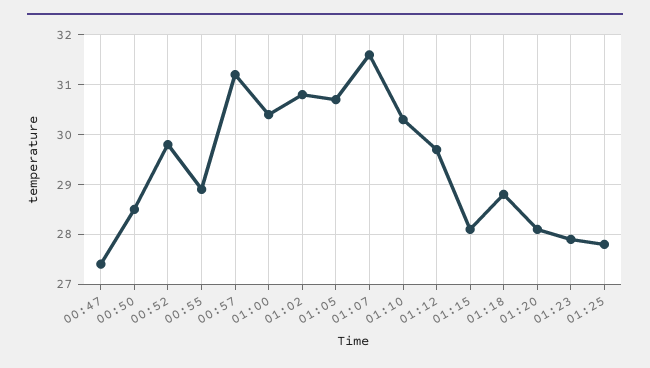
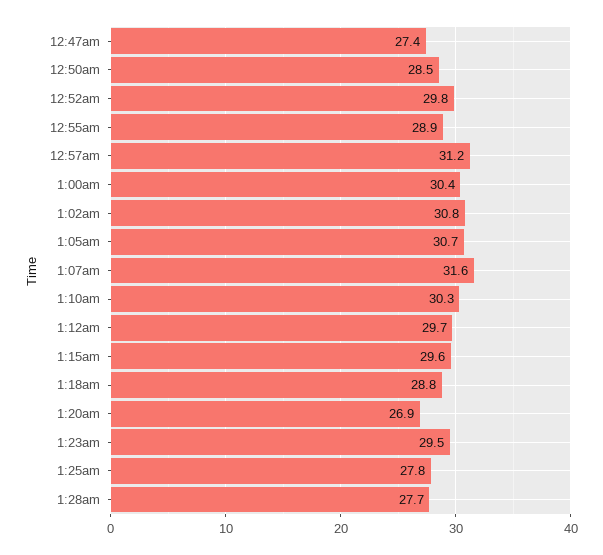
01:15: 28 -> 29.6
01:20: 28 -> 26.9
01:23: 28 -> 29.5
1:28am: none -> 27.7

